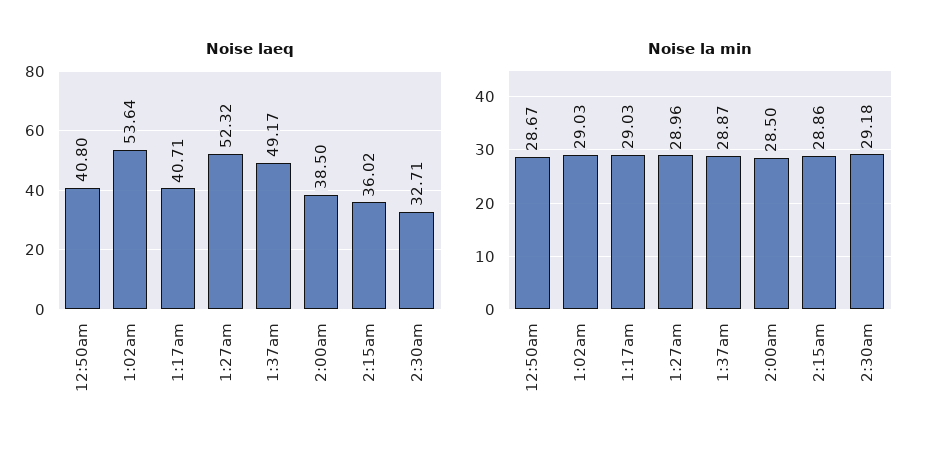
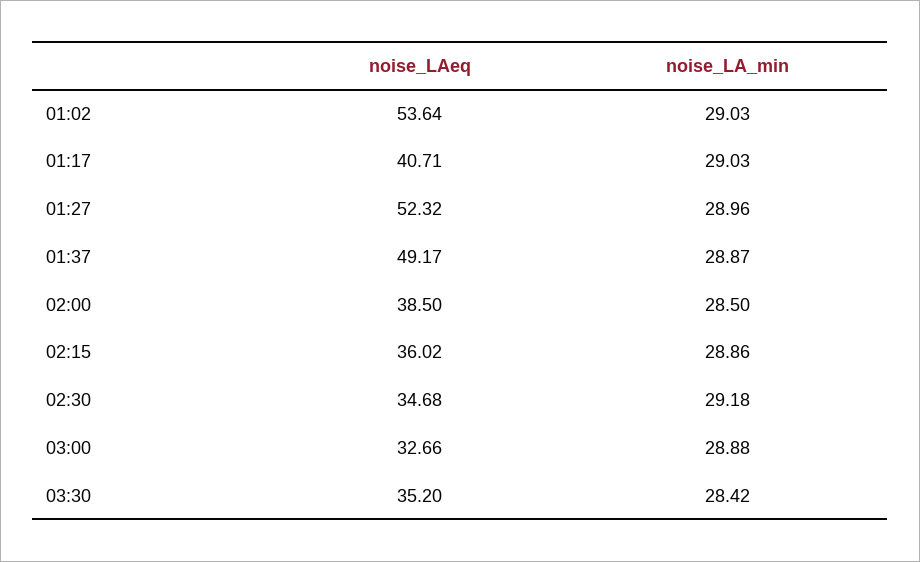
Noise laeq, 12:50am: 40.8 -> none
Noise laeq, 2:30am: 32.71 -> 34.68
Noise la min, 12:50am: 28.67 -> none
Noise laeq, 03:00: none -> 32.66
Noise la min, 03:00: none -> 28.88
Noise laeq, 03:30: none -> 35.2
Noise la min, 03:30: none -> 28.42

